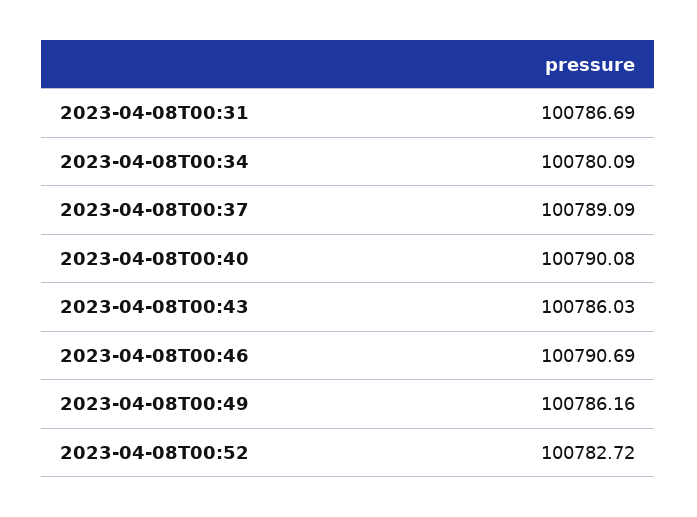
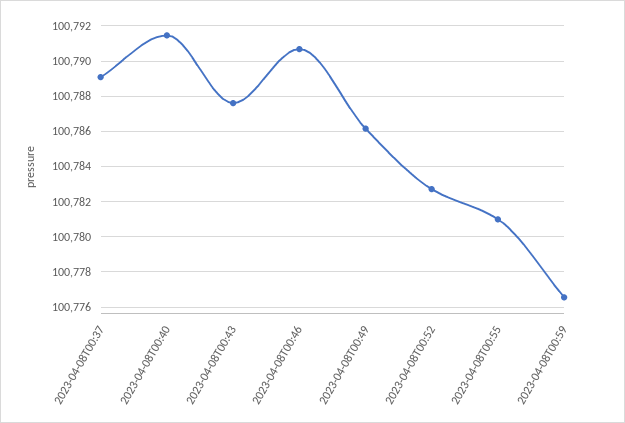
2023-04-08T00:31: 100786.69 -> none
2023-04-08T00:34: 100780.09 -> none
2023-04-08T00:40: 100790.08 -> 100791.5
2023-04-08T00:43: 100786.03 -> 100787.5
2023-04-08T00:55: none -> 100781
2023-04-08T00:59: none -> 100776.5

